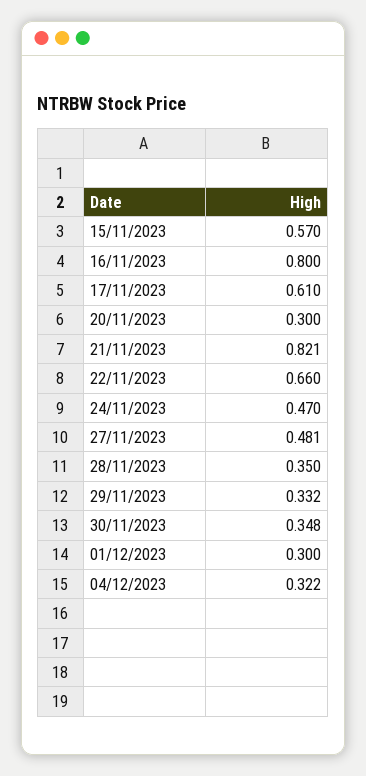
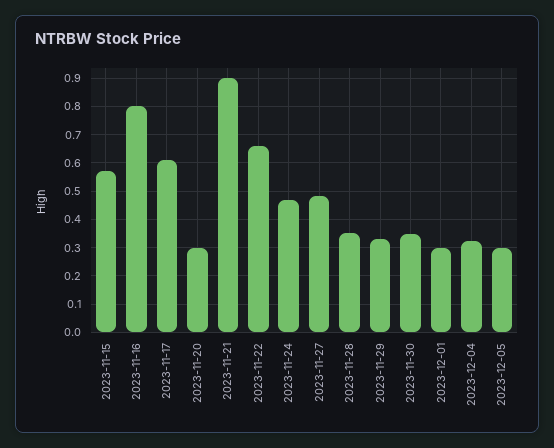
21/11/2023: 0.821 -> 0.9
2023-12-05: none -> 0.3

